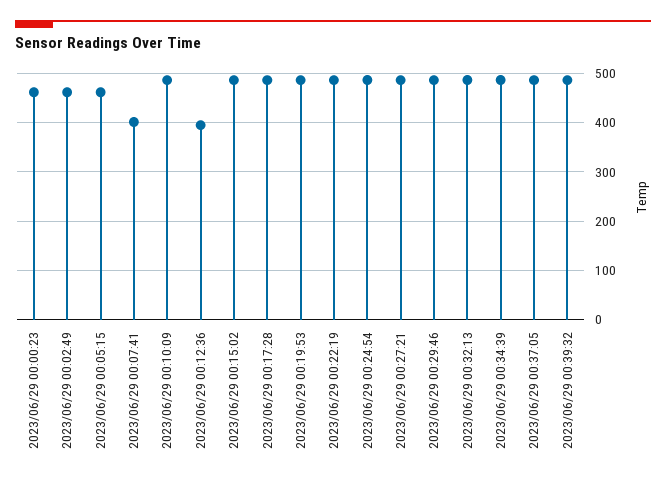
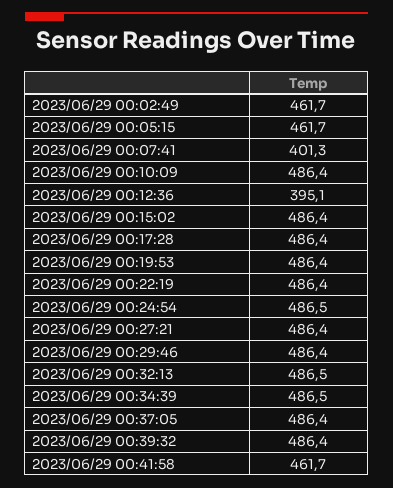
2023/06/29 00:00:23: 460 -> none
2023/06/29 00:41:58: none -> 461.7

